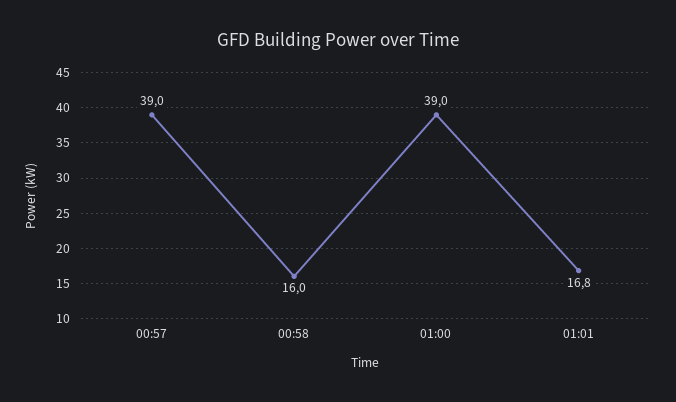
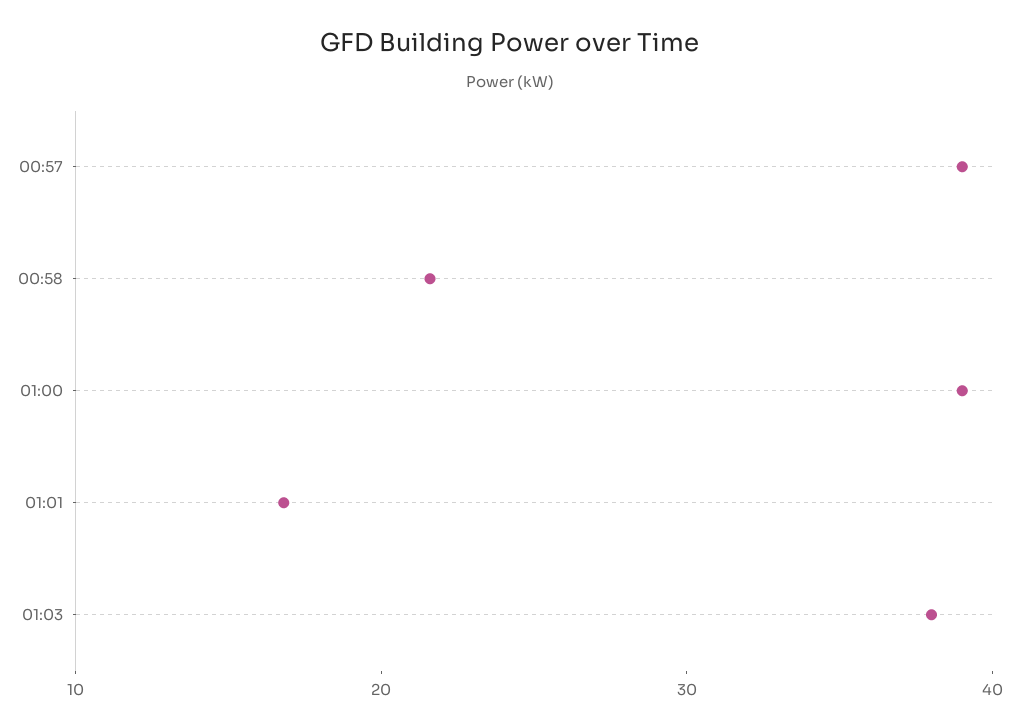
00:58: 16 -> 22
01:03: none -> 38

